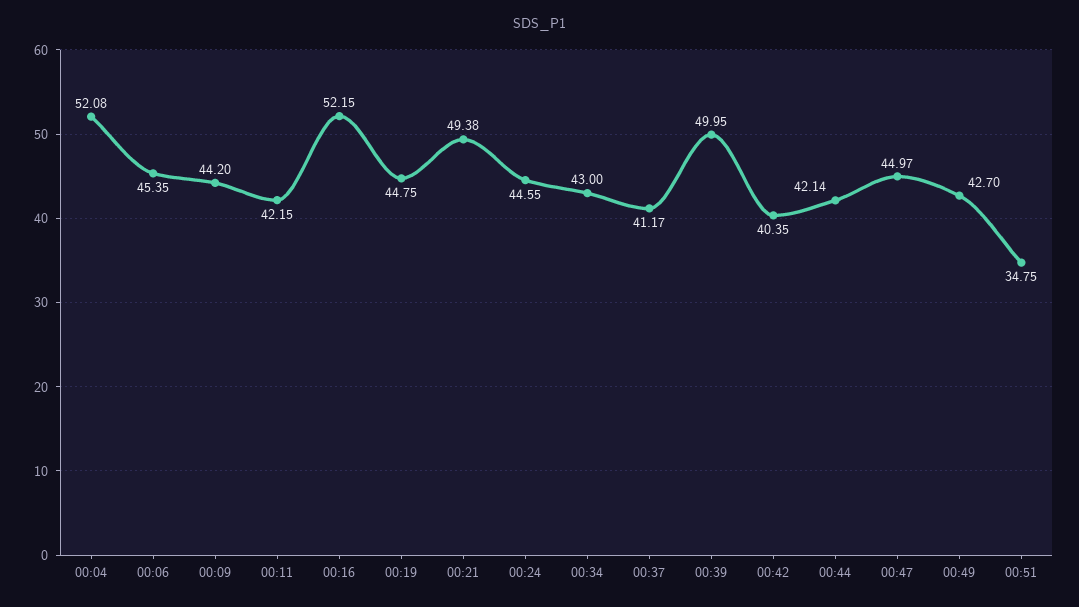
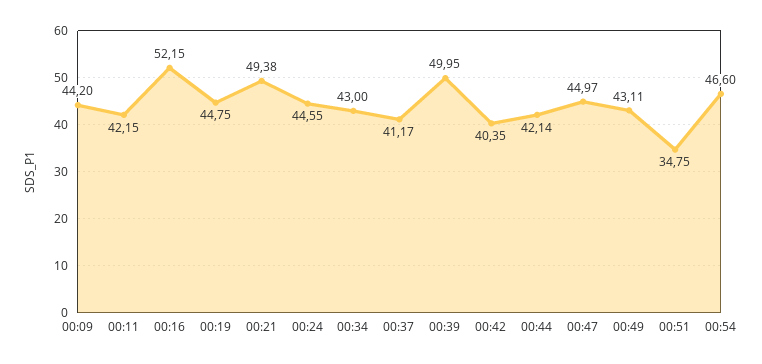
00:04: 52.08 -> none
00:06: 45.35 -> none
00:49: 42.7 -> 43.11
00:54: none -> 46.6

